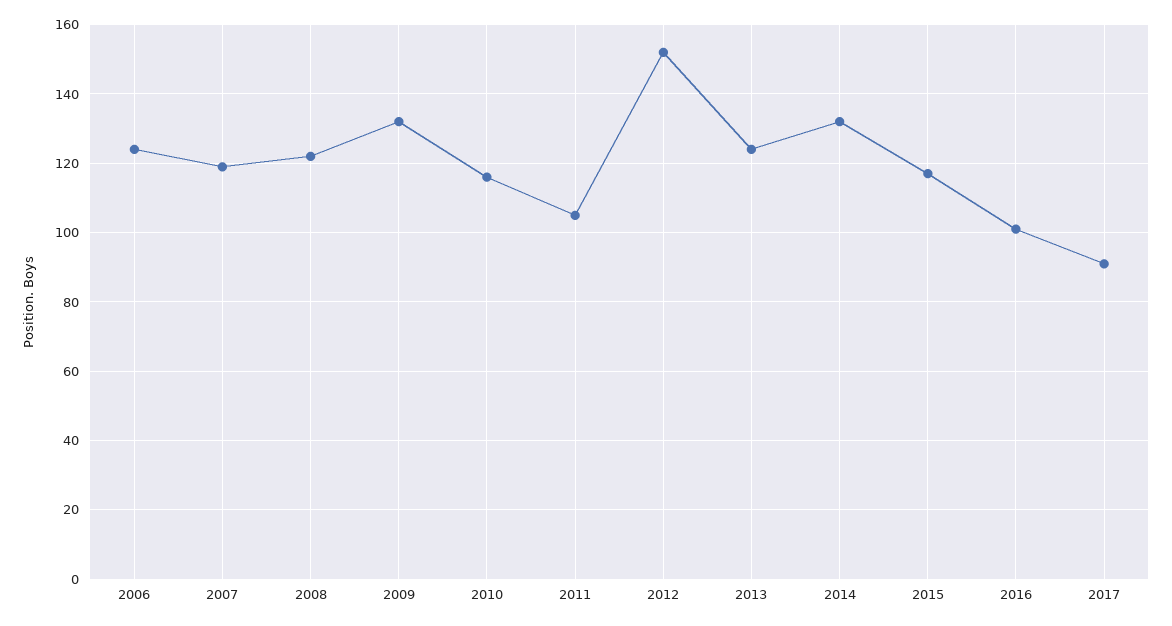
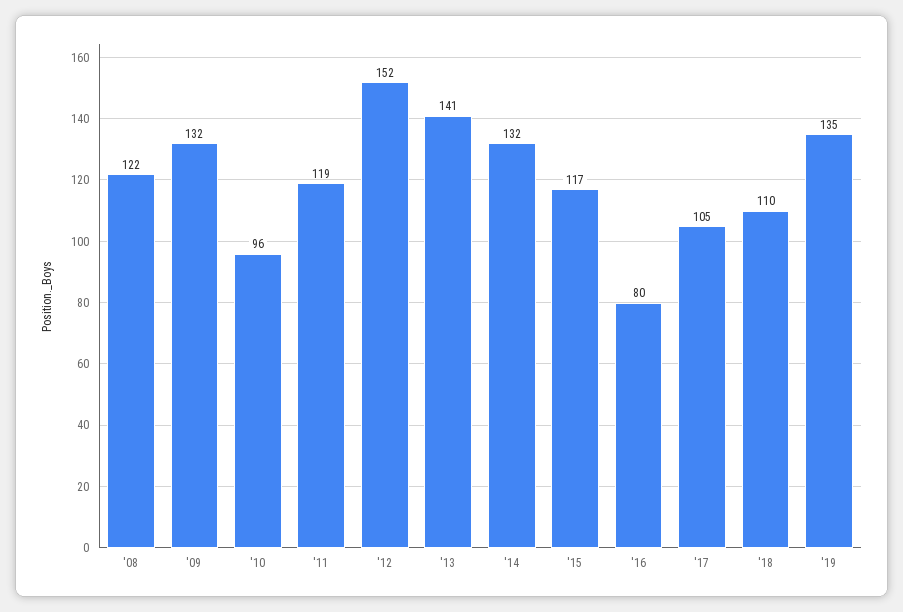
2006: 125 -> none
2007: 120 -> none
2010: 115 -> 96
2011: 105 -> 119
2013: 125 -> 141
2016: 100 -> 80
2017: 90 -> 105
'18: none -> 110
'19: none -> 135

